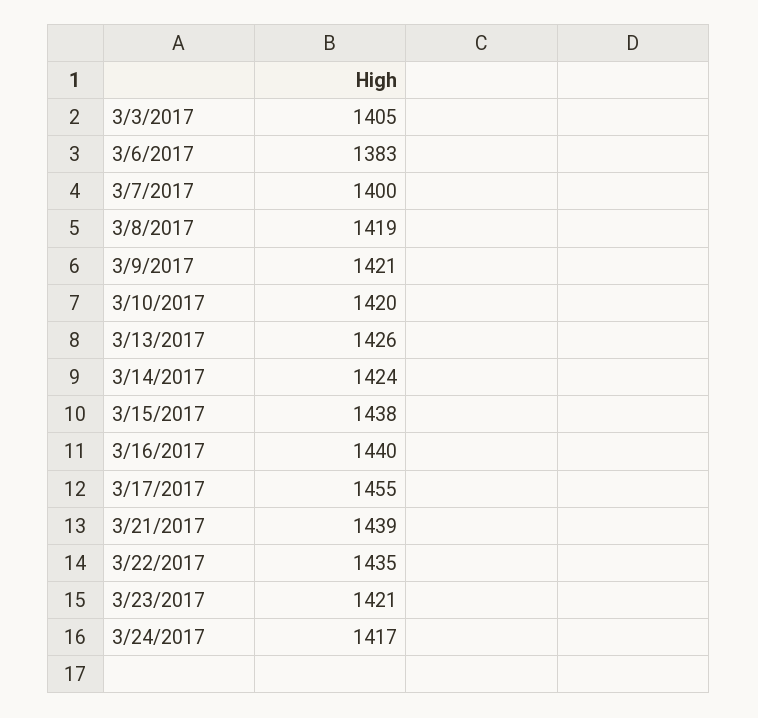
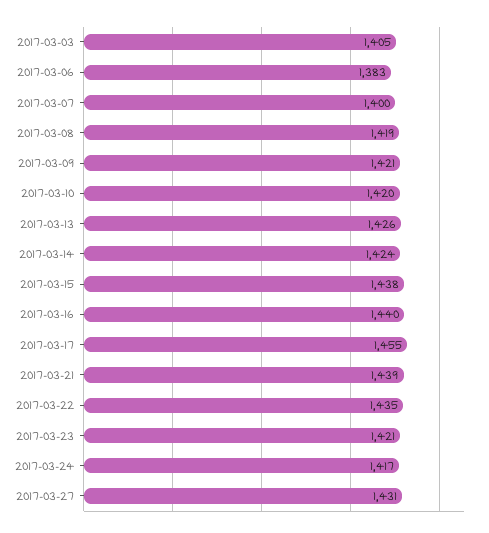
2017-03-27: none -> 1431

